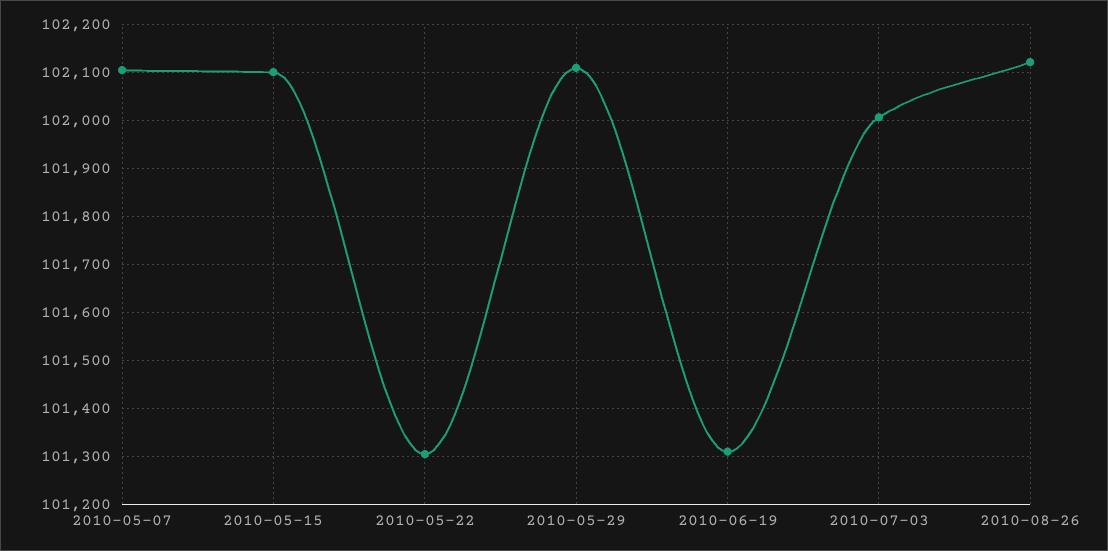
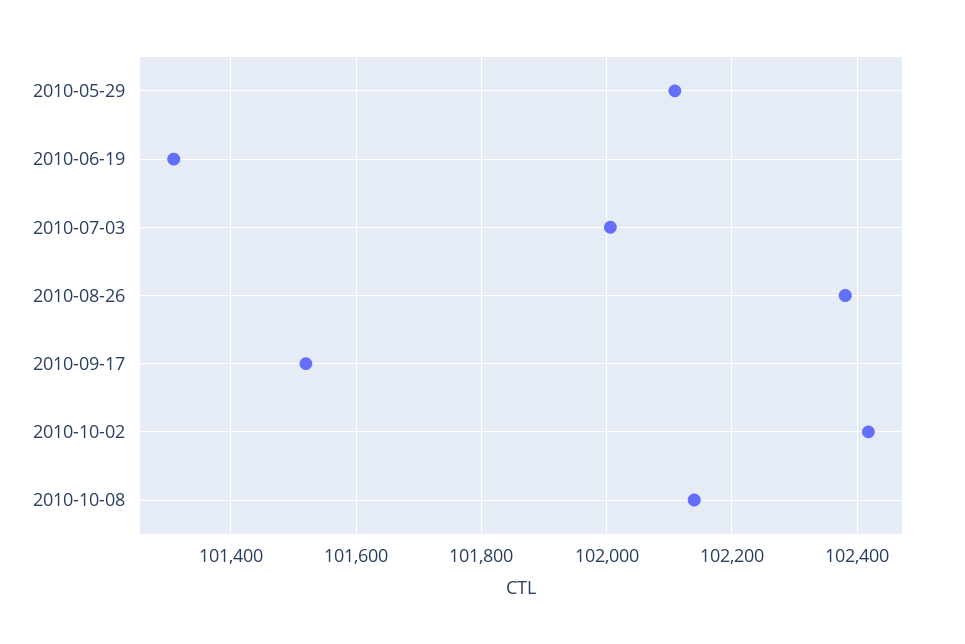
2010-05-07: 102100 -> none
2010-05-15: 102100 -> none
2010-05-22: 101300 -> none
2010-08-26: 102120 -> 102380
2010-09-17: none -> 101520
2010-10-02: none -> 102420
2010-10-08: none -> 102140

